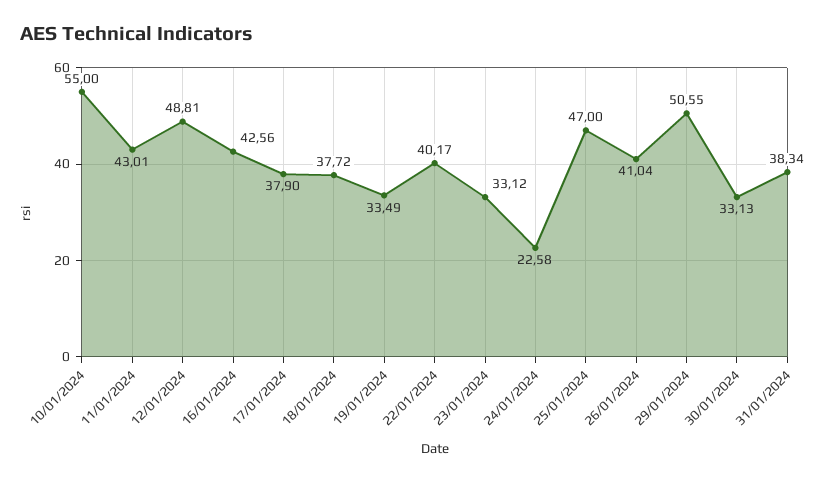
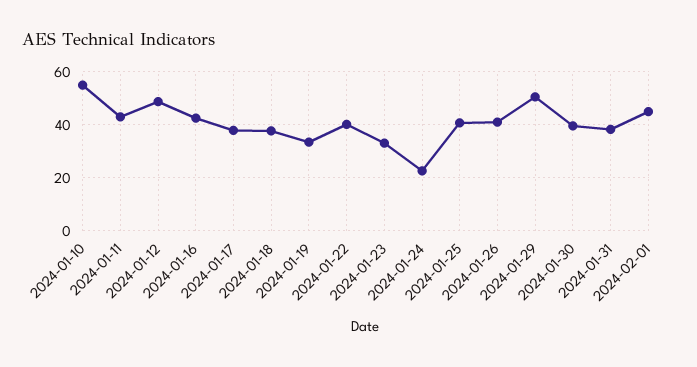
25/01/2024: 47 -> 40
30/01/2024: 33.13 -> 40
2024-02-01: none -> 45

